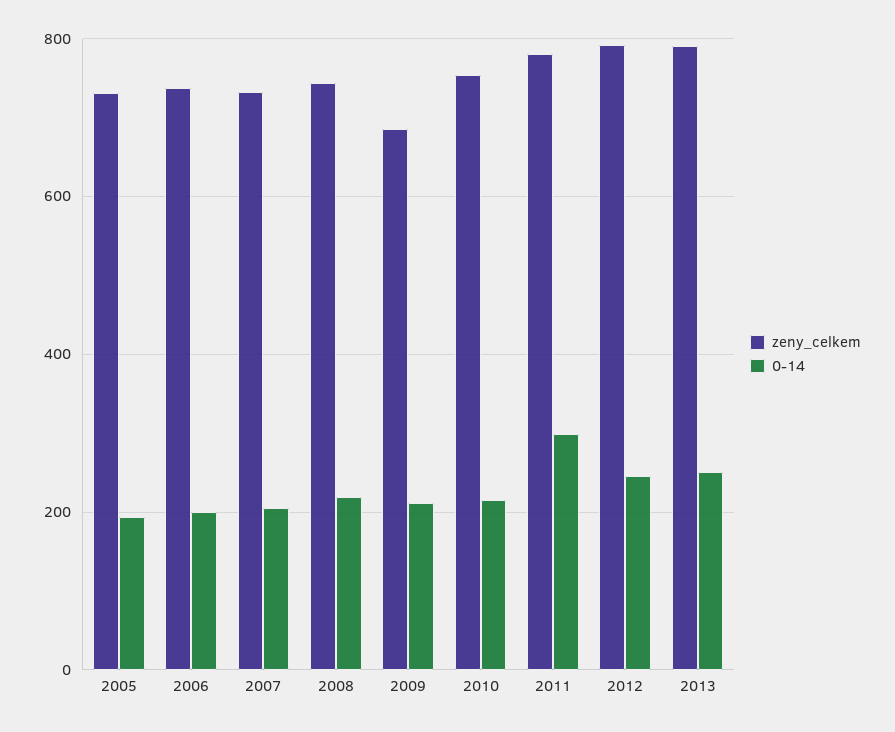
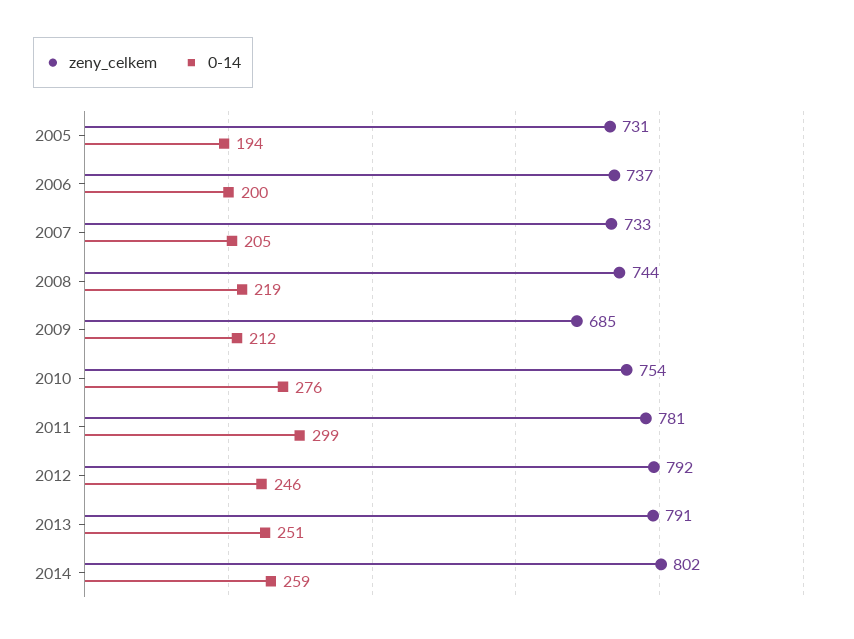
0-14, 2010: 220 -> 276
zeny_celkem, 2014: none -> 802
0-14, 2014: none -> 259

